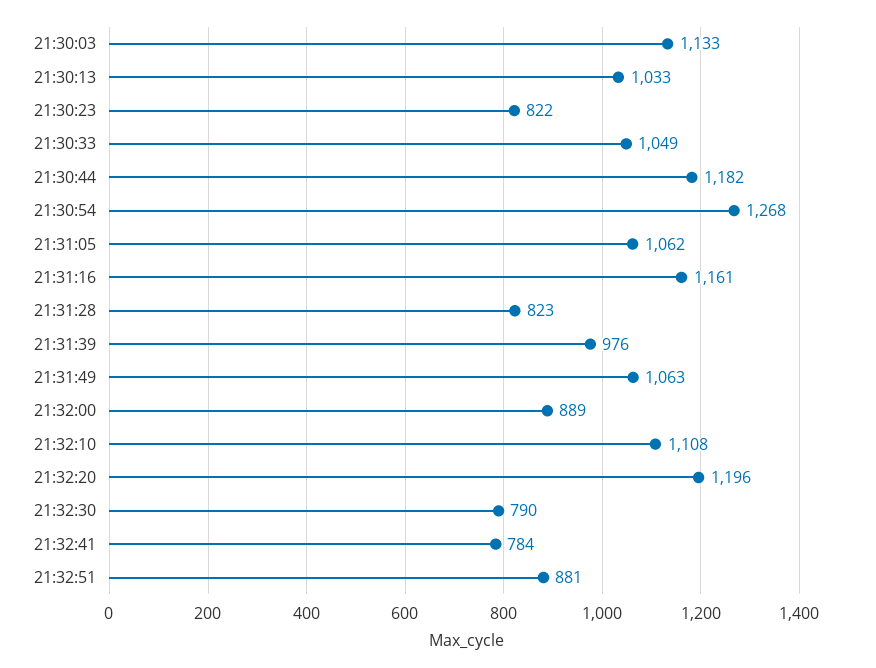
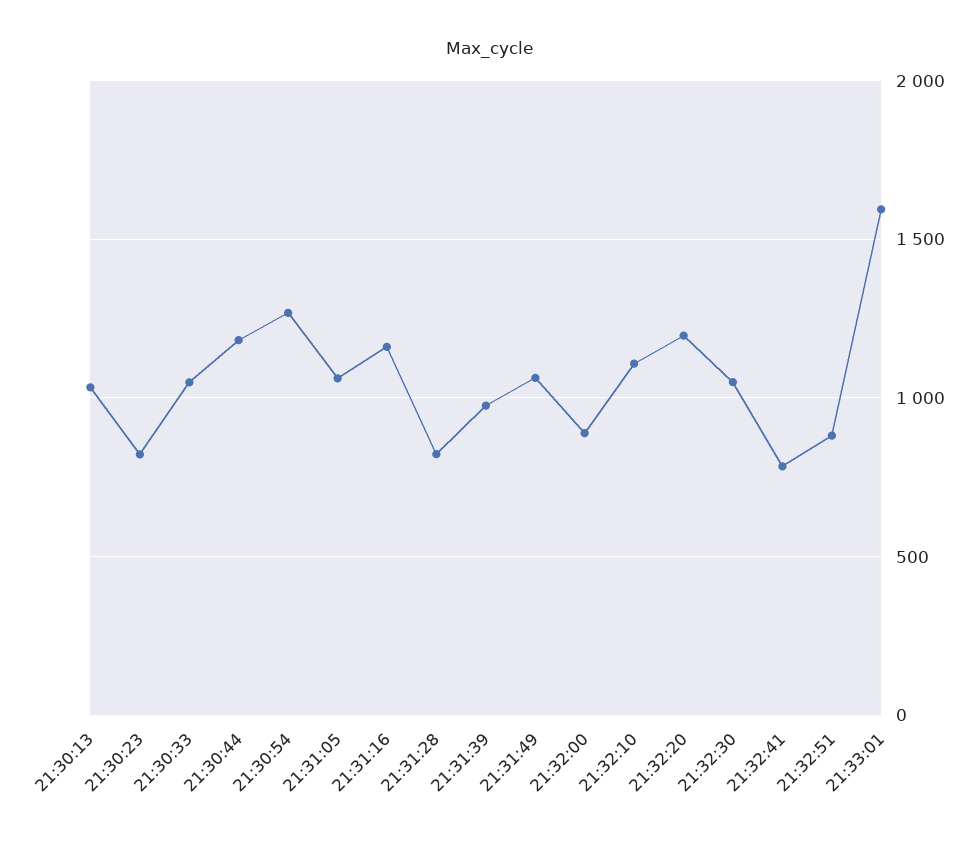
21:30:03: 1133 -> none
21:32:30: 790 -> 1050
21:33:01: none -> 1600

